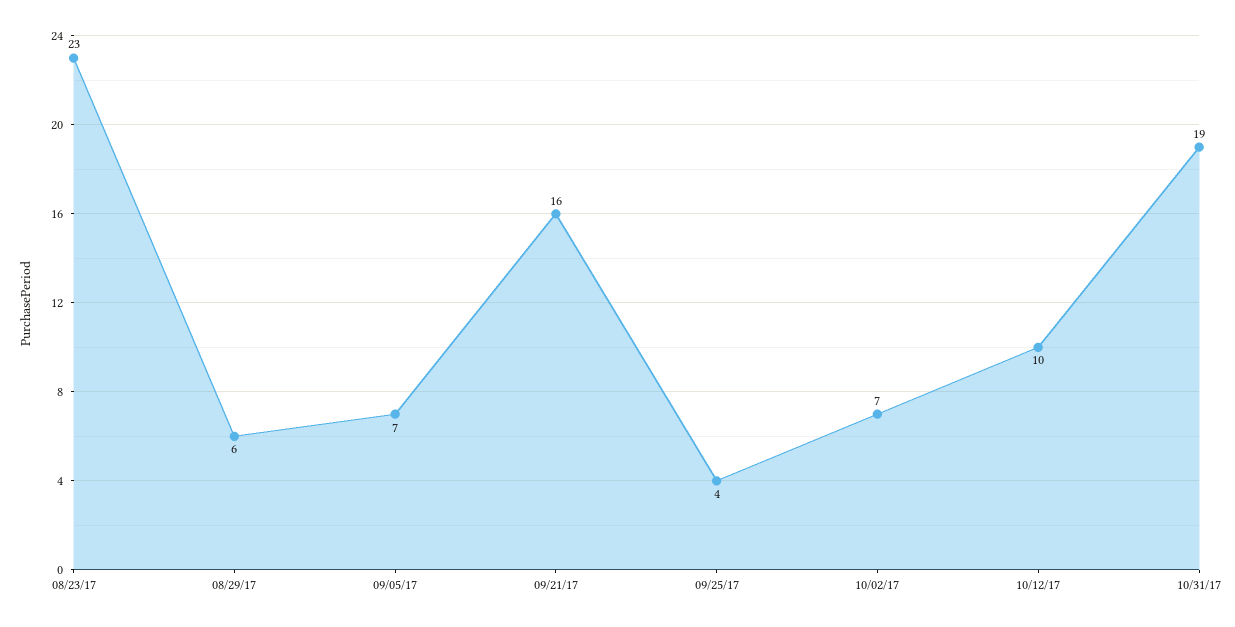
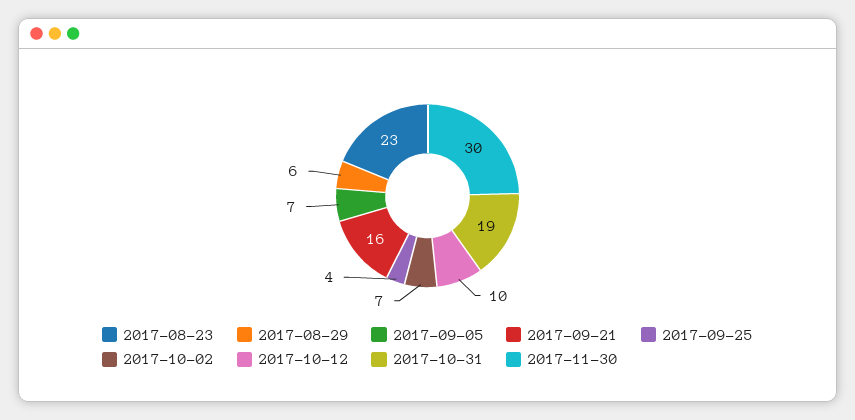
2017-11-30: none -> 30

